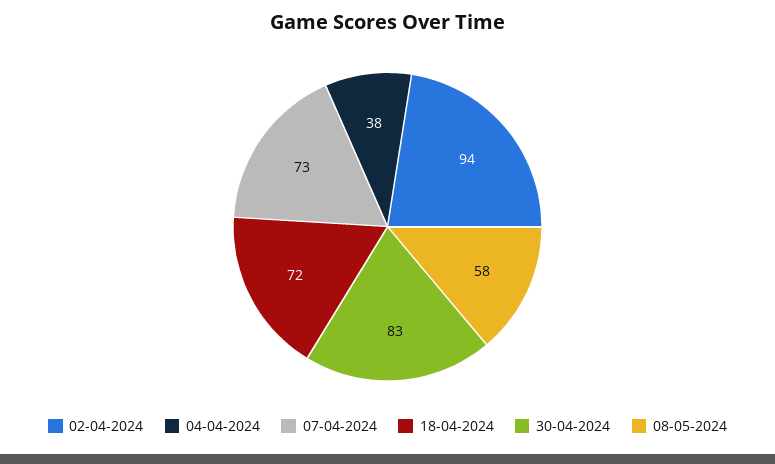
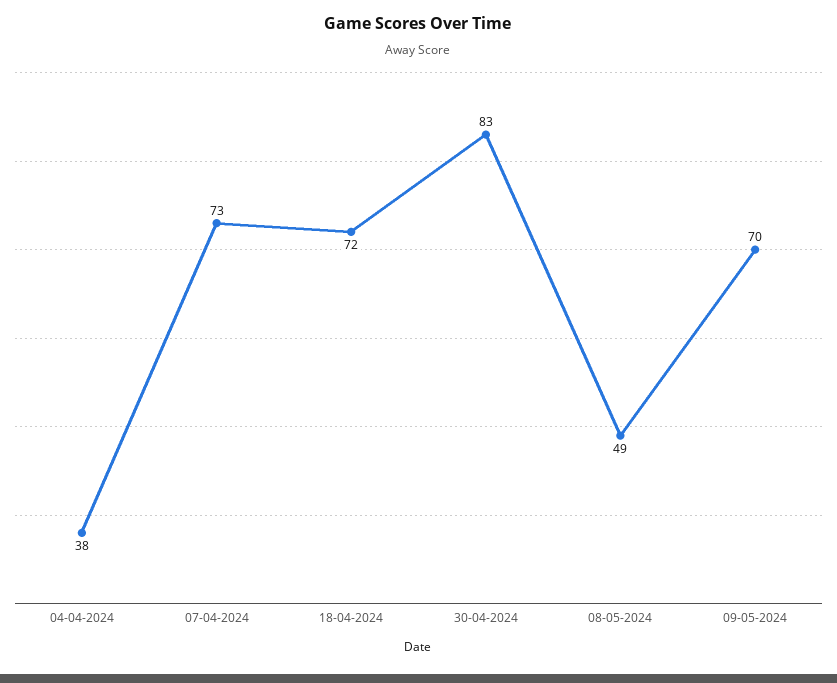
02-04-2024: 94 -> none
08-05-2024: 58 -> 49
09-05-2024: none -> 70

